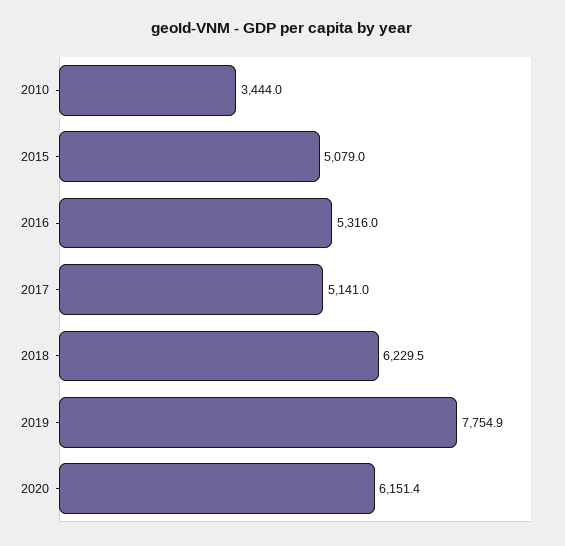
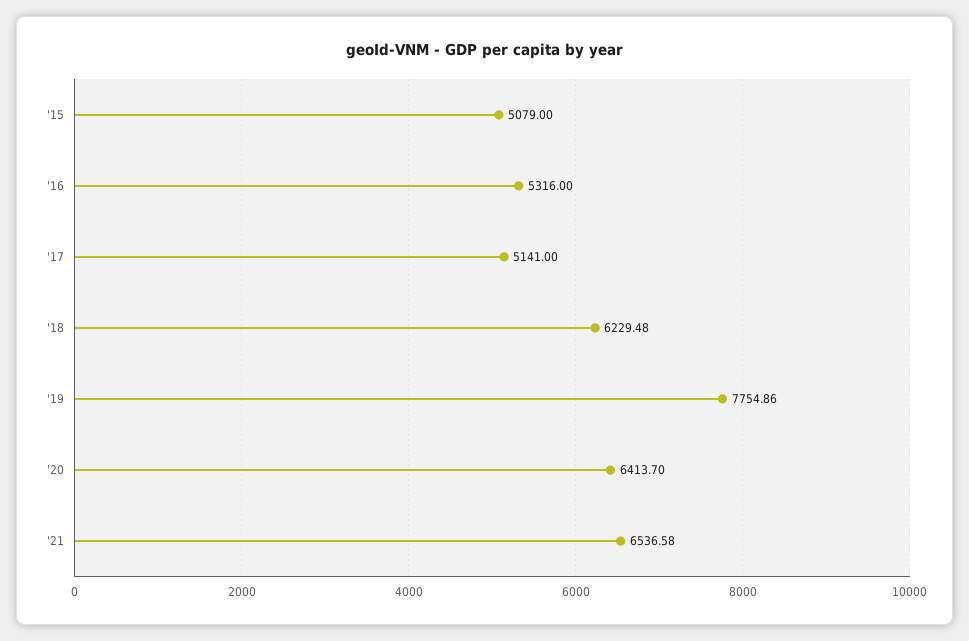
2010: 3444 -> none
2020: 6151.4 -> 6413.7
'21: none -> 6536.58

